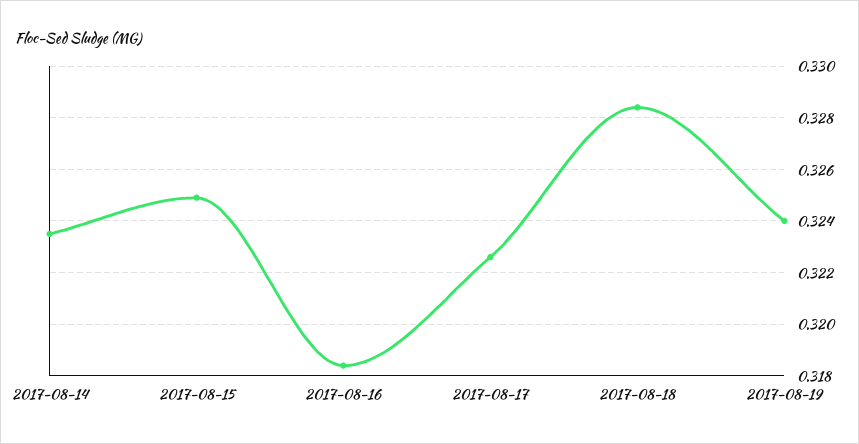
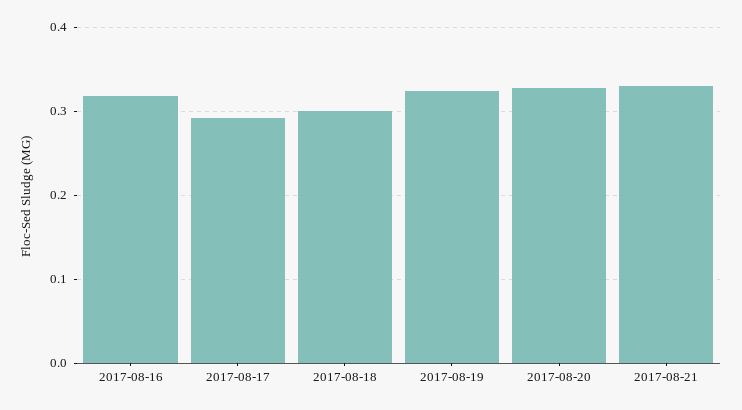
2017-08-14: 0.3235 -> none
2017-08-15: 0.325 -> none
2017-08-17: 0.3225 -> 0.29
2017-08-18: 0.3285 -> 0.3
2017-08-20: none -> 0.33
2017-08-21: none -> 0.33

